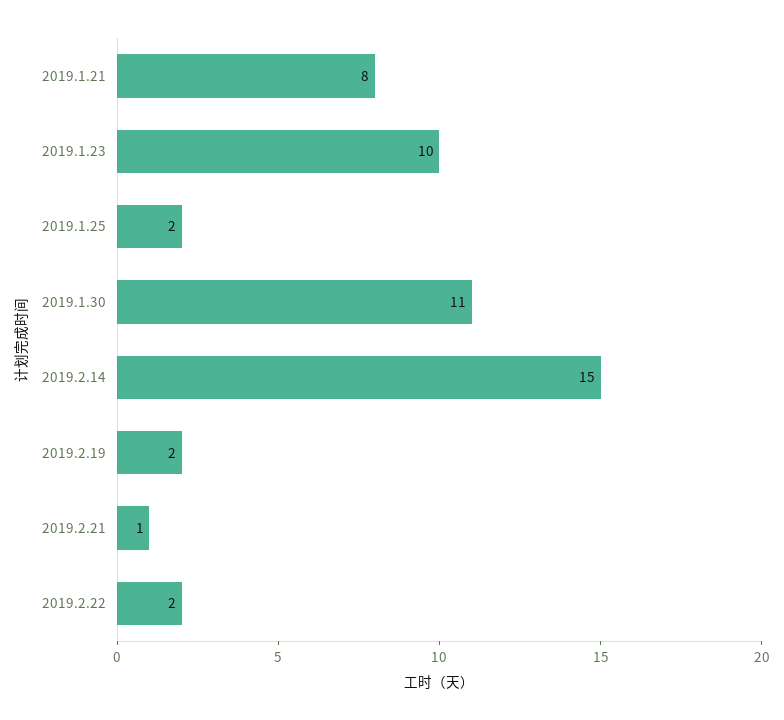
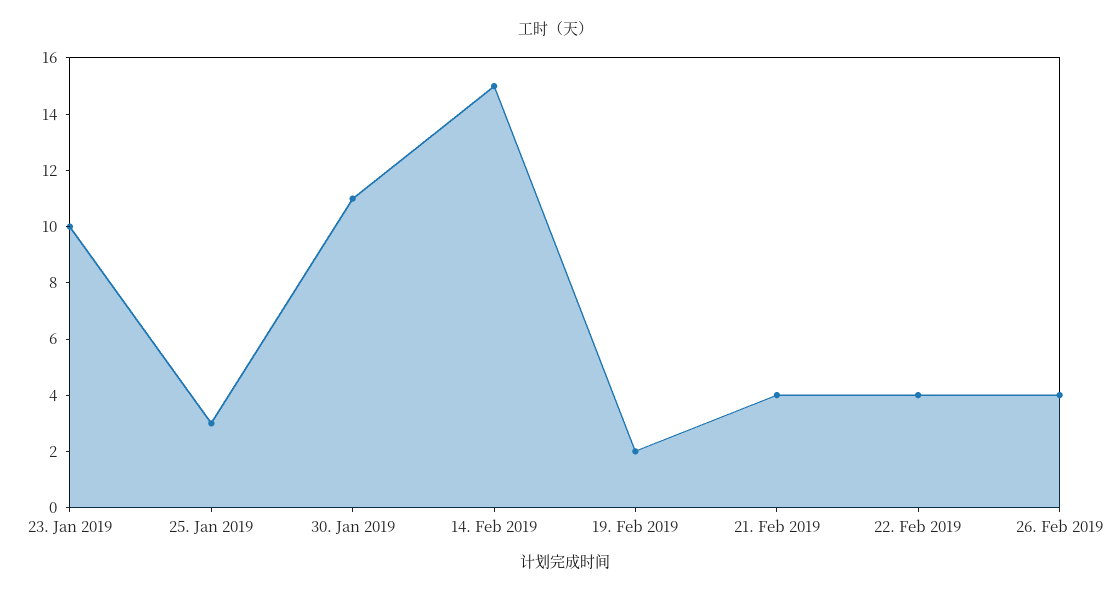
2019.1.21: 8 -> none
2019.1.25: 2 -> 3
2019.2.21: 1 -> 4
2019.2.22: 2 -> 4
26. Feb 2019: none -> 4

